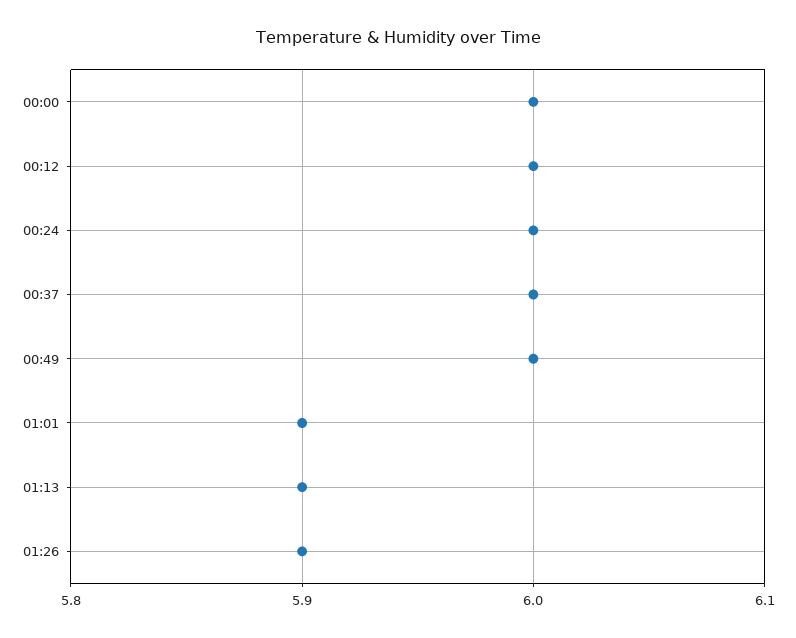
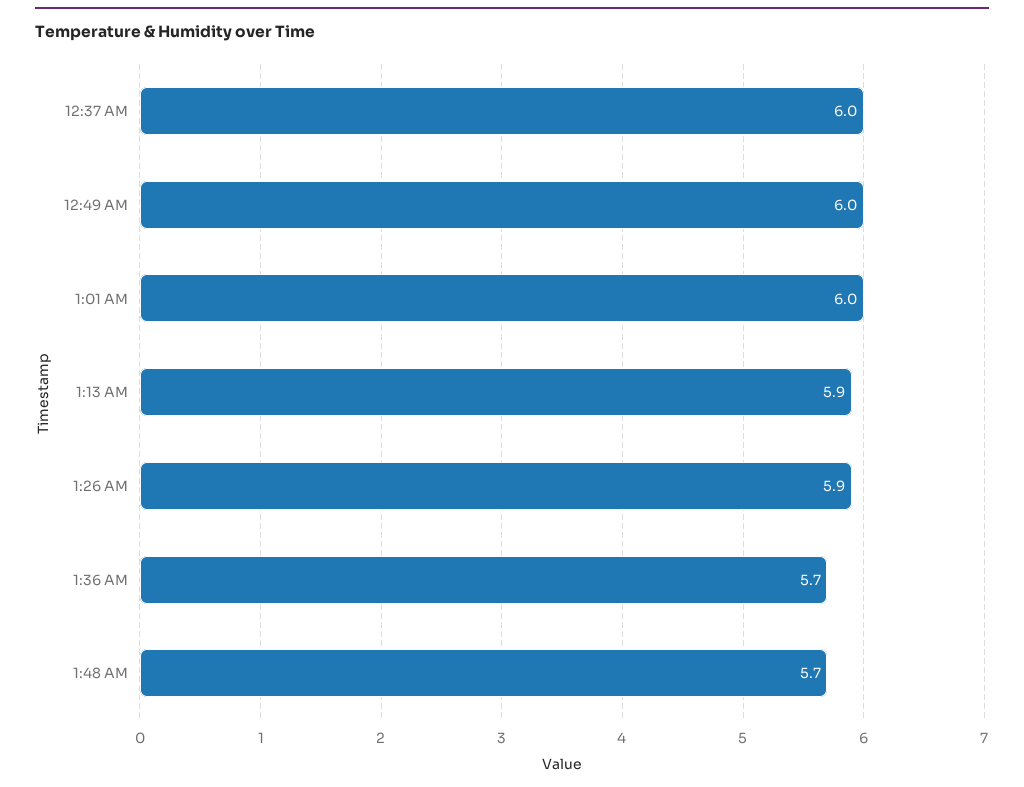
00:00: 6 -> none
00:12: 6 -> none
00:24: 6 -> none
01:01: 5.9 -> 6
1:36 AM: none -> 5.7
1:48 AM: none -> 5.7

